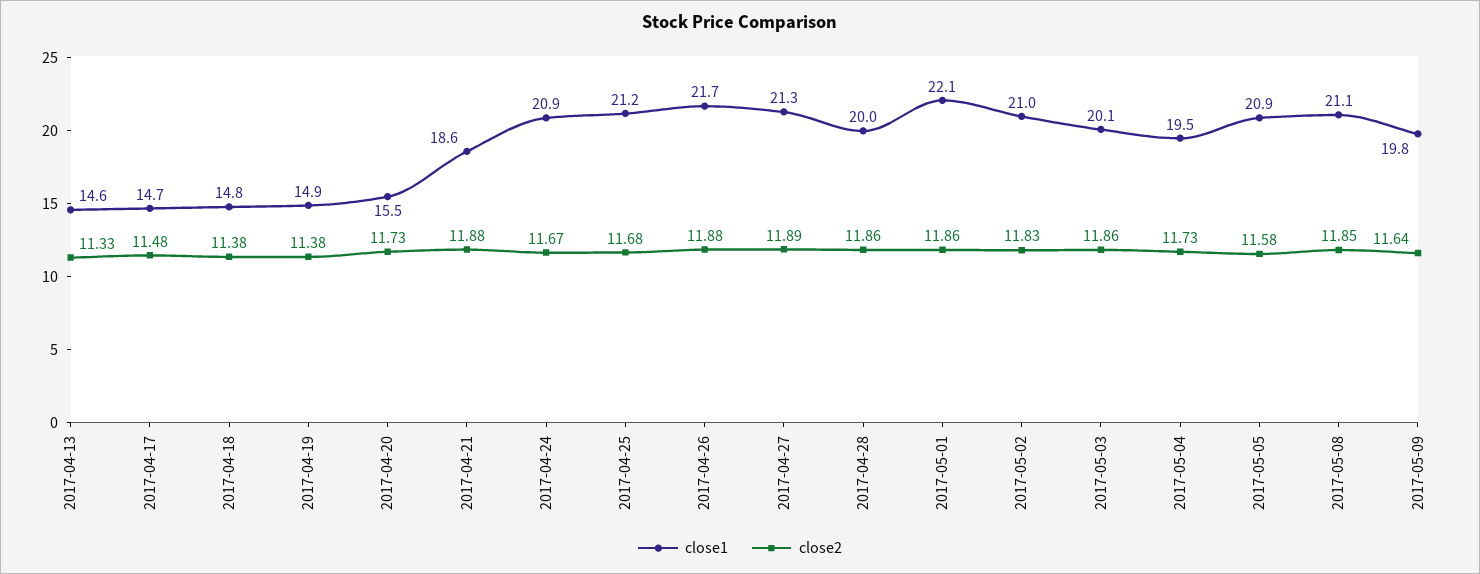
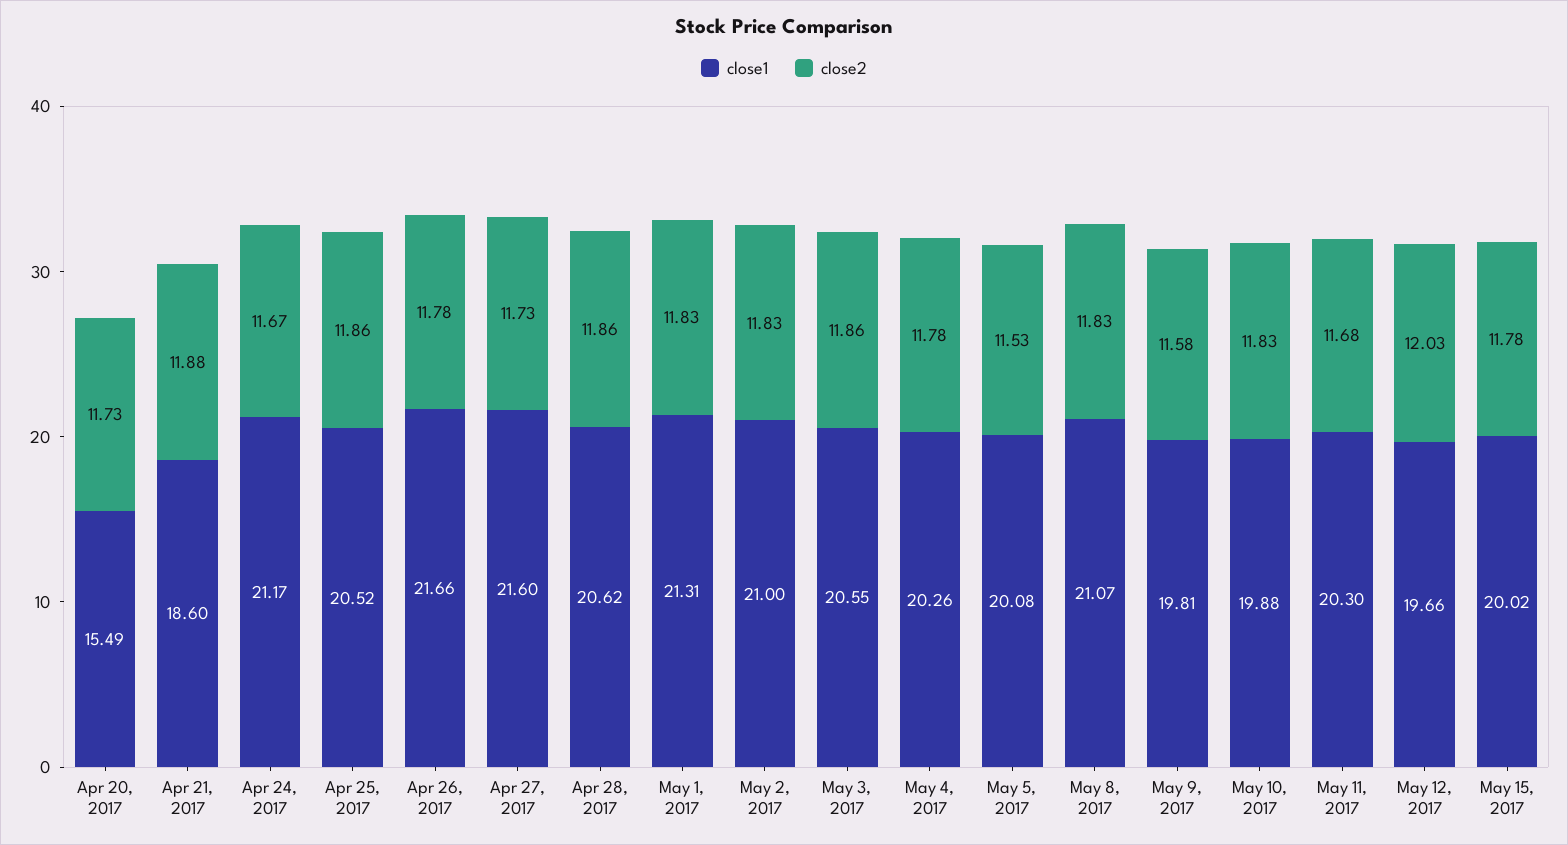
close1, 2017-04-13: 14.6 -> none
close2, 2017-04-13: 11.33 -> none
close1, 2017-04-17: 14.7 -> none
close2, 2017-04-17: 11.48 -> none
close1, 2017-04-18: 14.8 -> none
close2, 2017-04-18: 11.38 -> none
close1, 2017-04-19: 14.9 -> none
close2, 2017-04-19: 11.38 -> none
close1, 2017-04-24: 20.9 -> 21.17
close1, 2017-04-25: 21.2 -> 20.52
close2, 2017-04-25: 11.68 -> 11.86
close2, 2017-04-26: 11.88 -> 11.78
close1, 2017-04-27: 21.3 -> 21.6
close2, 2017-04-27: 11.89 -> 11.73
close1, 2017-04-28: 20 -> 20.62
close1, 2017-05-01: 22.1 -> 21.31
close2, 2017-05-01: 11.86 -> 11.83
close1, 2017-05-03: 20.1 -> 20.55
close1, 2017-05-04: 19.5 -> 20.26
close2, 2017-05-04: 11.73 -> 11.78
close1, 2017-05-05: 20.9 -> 20.08
close2, 2017-05-05: 11.58 -> 11.53
close2, 2017-05-08: 11.85 -> 11.83
close2, 2017-05-09: 11.64 -> 11.58
close1, May 10, 2017: none -> 19.88
close2, May 10, 2017: none -> 11.83
close1, May 11, 2017: none -> 20.3
close2, May 11, 2017: none -> 11.68
close1, May 12, 2017: none -> 19.66
close2, May 12, 2017: none -> 12.03
close1, May 15, 2017: none -> 20.02
close2, May 15, 2017: none -> 11.78

